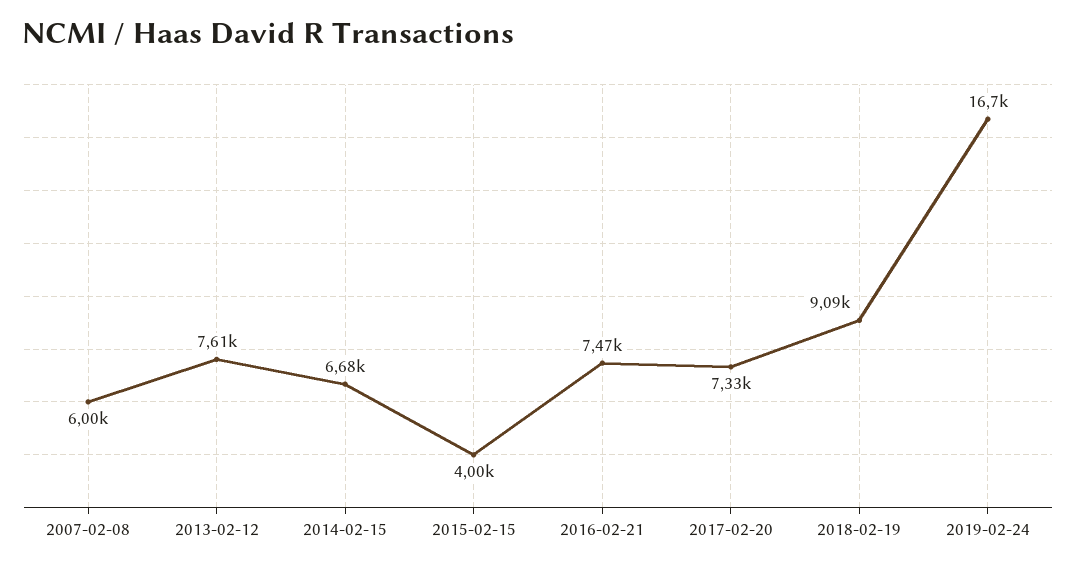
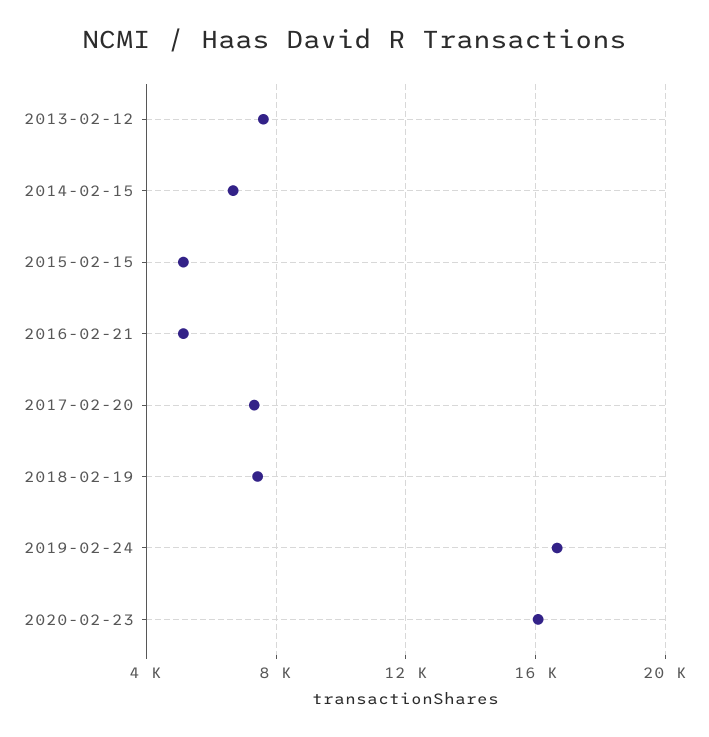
2007-02-08: 6000 -> none
2015-02-15: 4000 -> 5000
2016-02-21: 7470 -> 5000
2018-02-19: 9090 -> 7500
2020-02-23: none -> 16000

